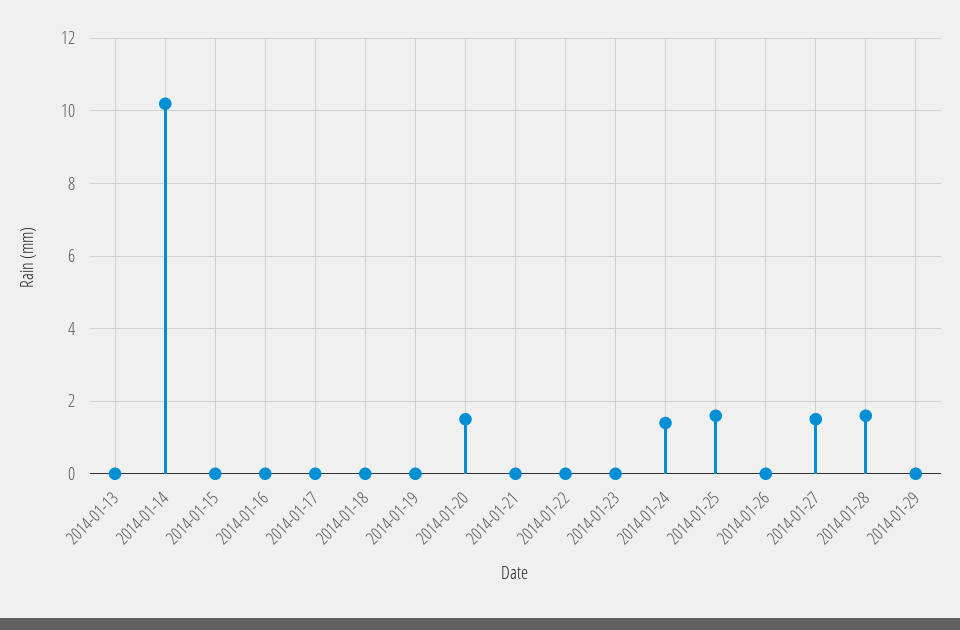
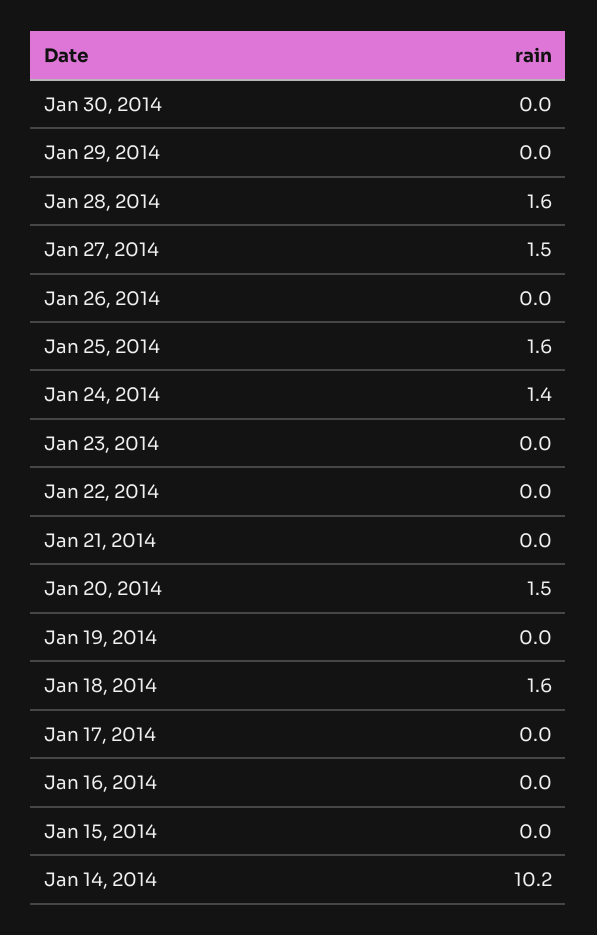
2014-01-13: 0 -> none
2014-01-18: 0 -> 1.6
Jan 30, 2014: none -> 0

